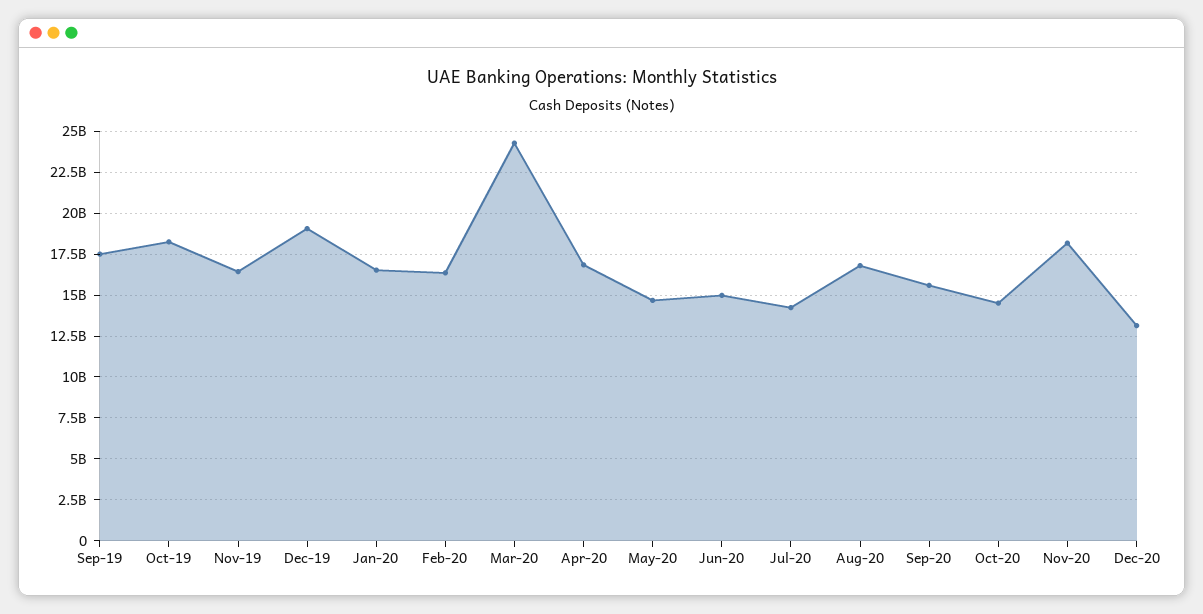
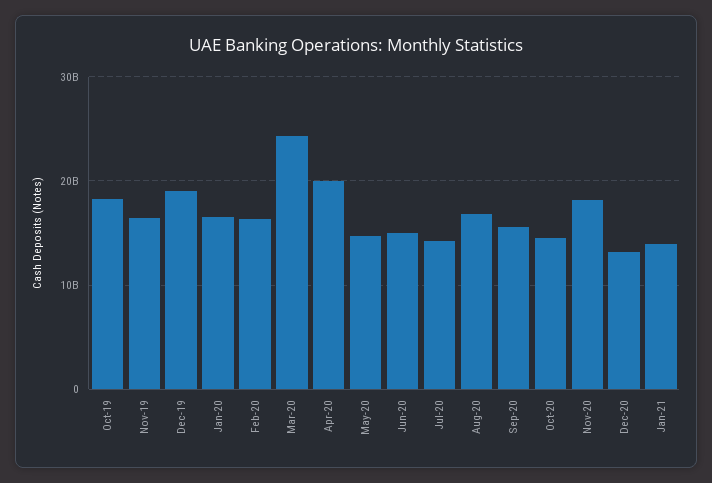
Sep-19: 17500000000 -> none
Apr-20: 17000000000 -> 20000000000
Jan-21: none -> 14000000000

